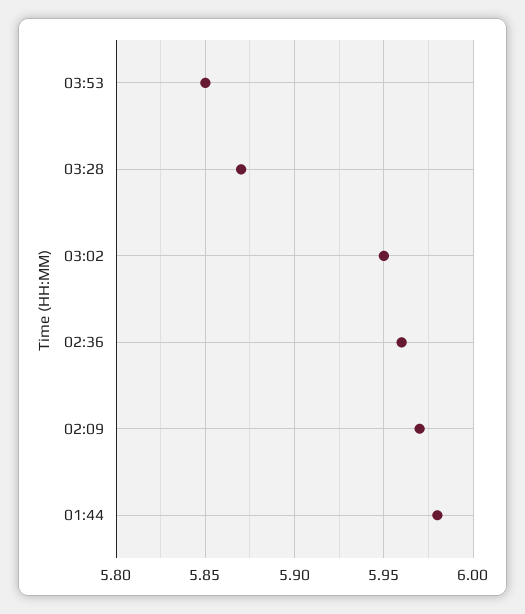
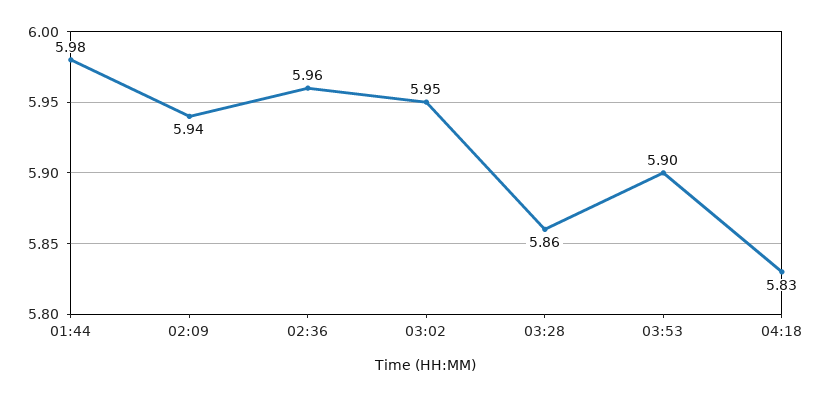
03:53: 5.85 -> 5.9
03:28: 5.87 -> 5.86
02:09: 5.97 -> 5.94
04:18: none -> 5.83

